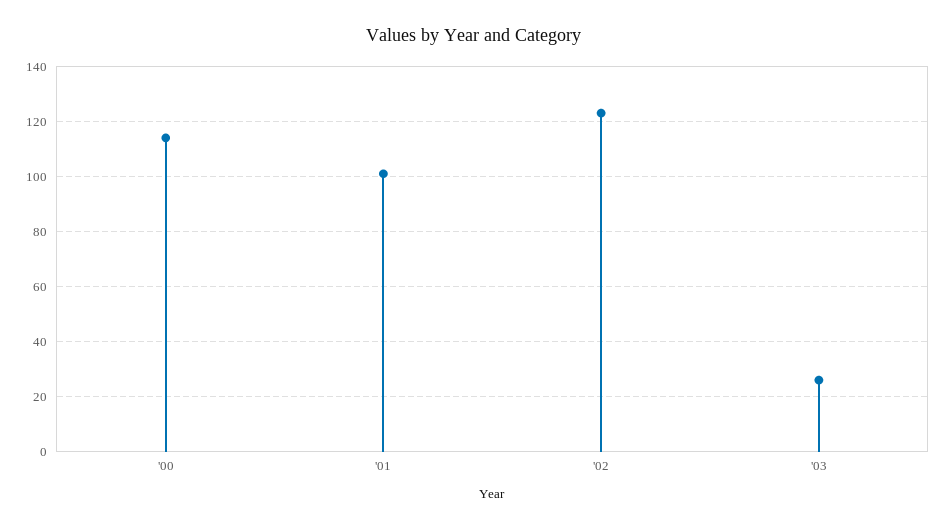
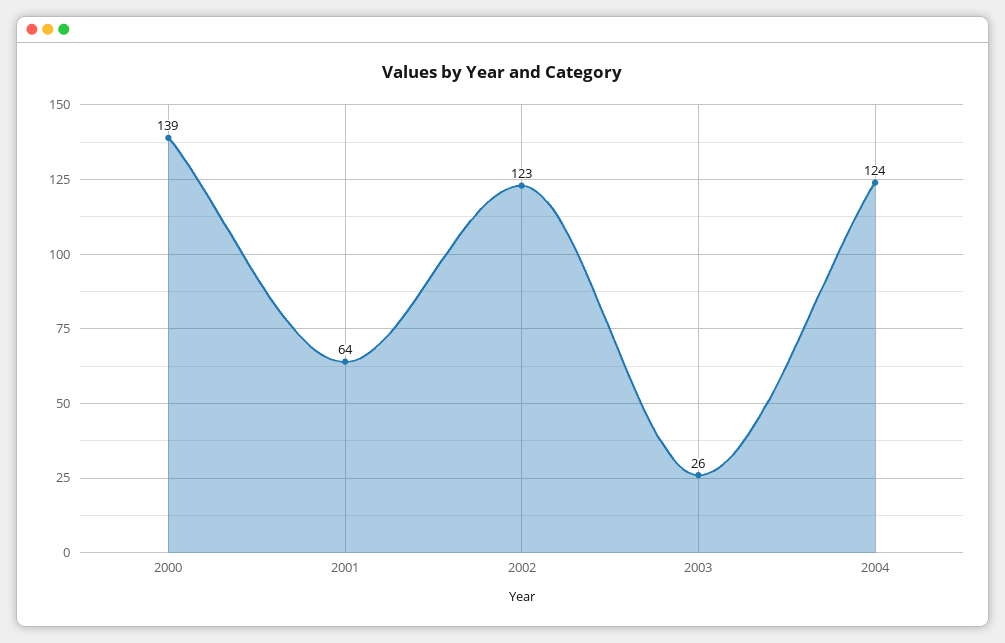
'00: 115 -> 139
'01: 100 -> 64
2004: none -> 124

